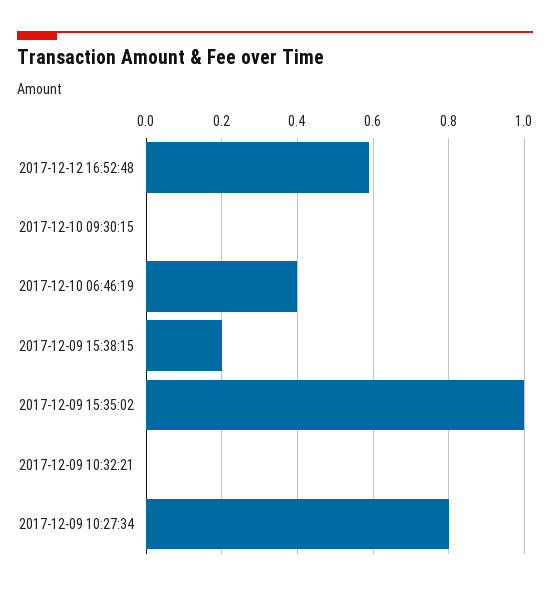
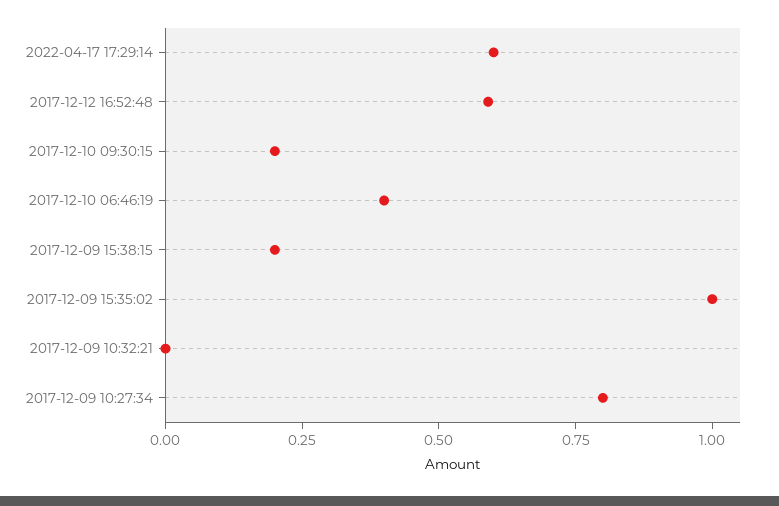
2017-12-10 09:30:15: 0 -> 0.2
2022-04-17 17:29:14: none -> 0.6

